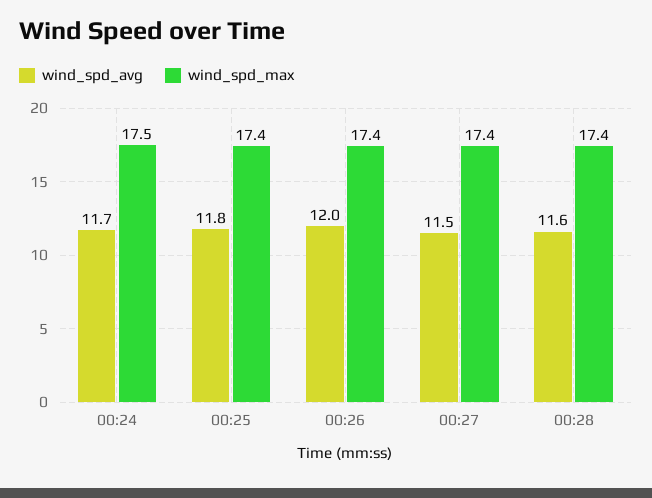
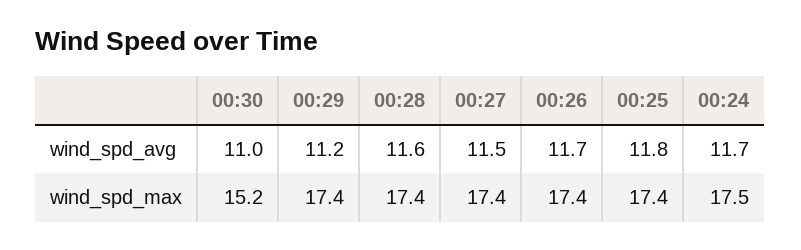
wind_spd_avg, 00:26: 12 -> 11.7
wind_spd_avg, 00:30: none -> 11
wind_spd_avg, 00:29: none -> 11.2
wind_spd_max, 00:30: none -> 15.2
wind_spd_max, 00:29: none -> 17.4

